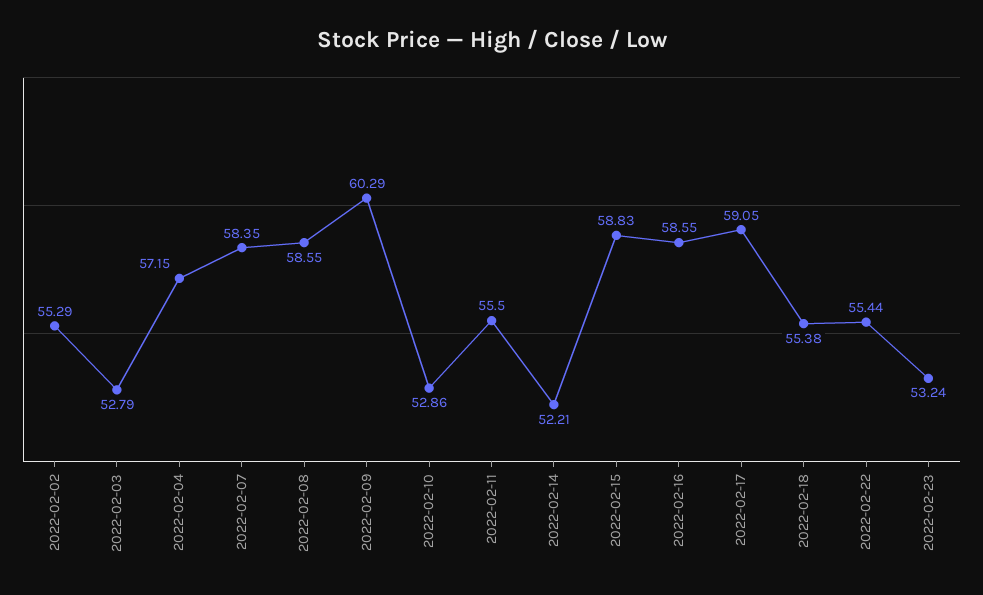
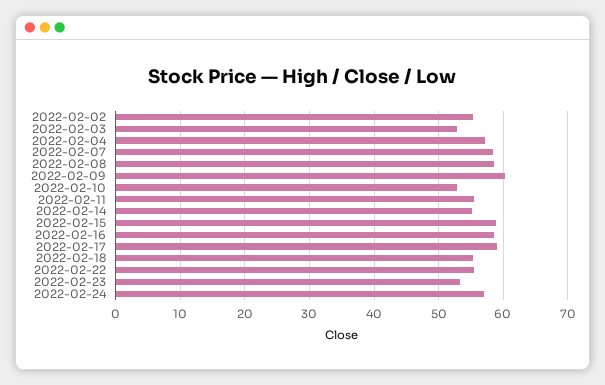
2022-02-14: 52.21 -> 55
2022-02-24: none -> 57

